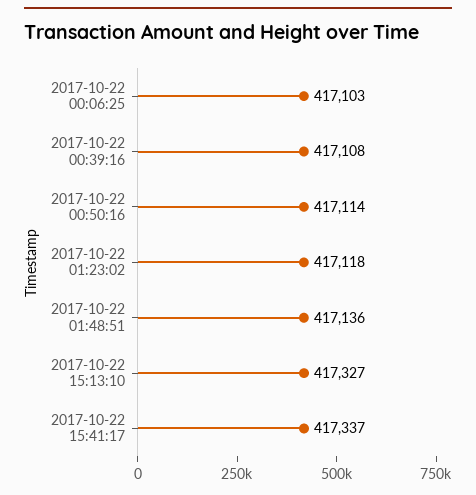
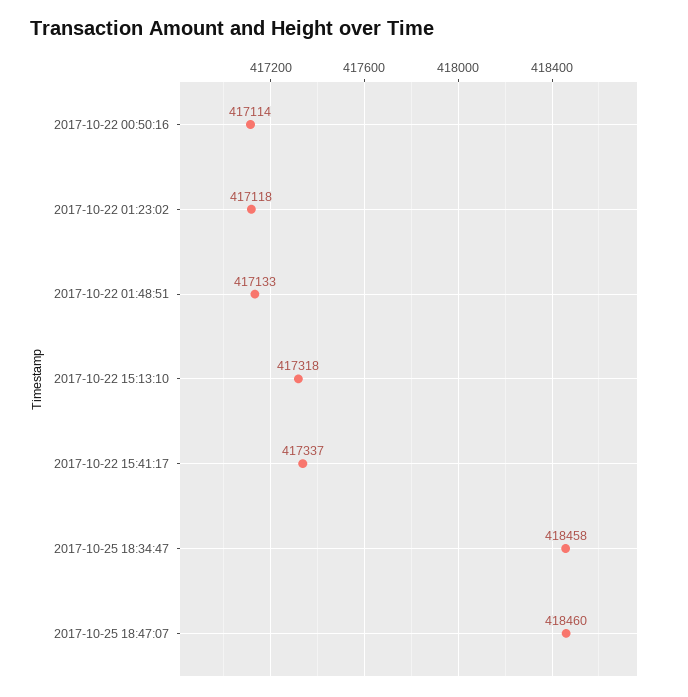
2017-10-22 00:06:25: 417103 -> none
2017-10-22 00:39:16: 417108 -> none
2017-10-22 01:48:51: 417136 -> 417133
2017-10-22 15:13:10: 417327 -> 417318
2017-10-25 18:34:47: none -> 418458
2017-10-25 18:47:07: none -> 418460

